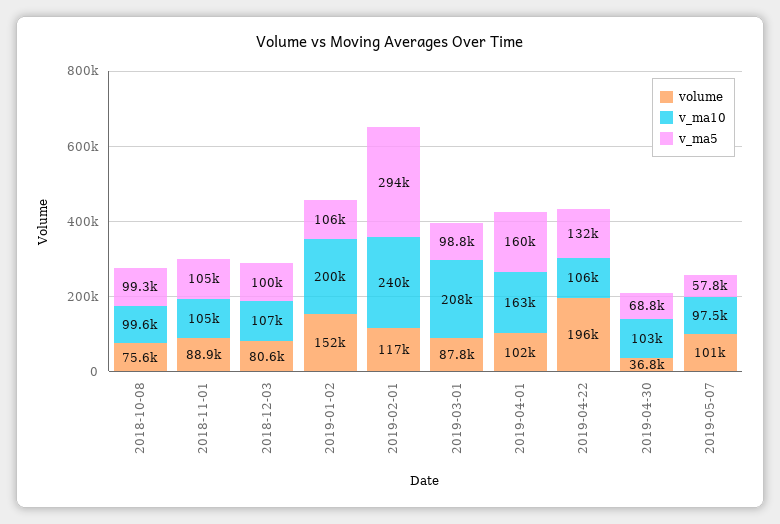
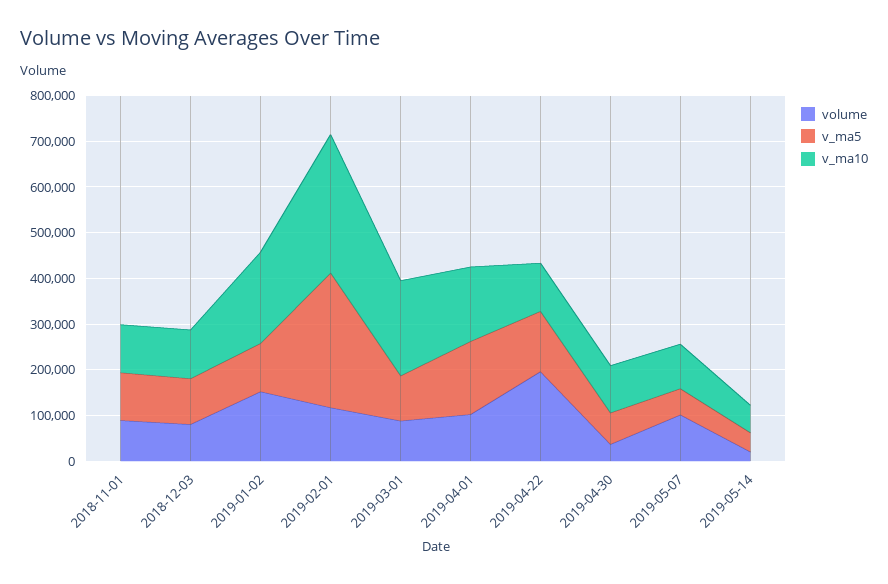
volume, 2018-10-08: 75600 -> none
v_ma10, 2018-10-08: 99600 -> none
v_ma5, 2018-10-08: 99300 -> none
v_ma10, 2019-02-01: 240000 -> 300000
volume, 2019-05-14: none -> 20000
v_ma5, 2019-05-14: none -> 40000
v_ma10, 2019-05-14: none -> 60000

